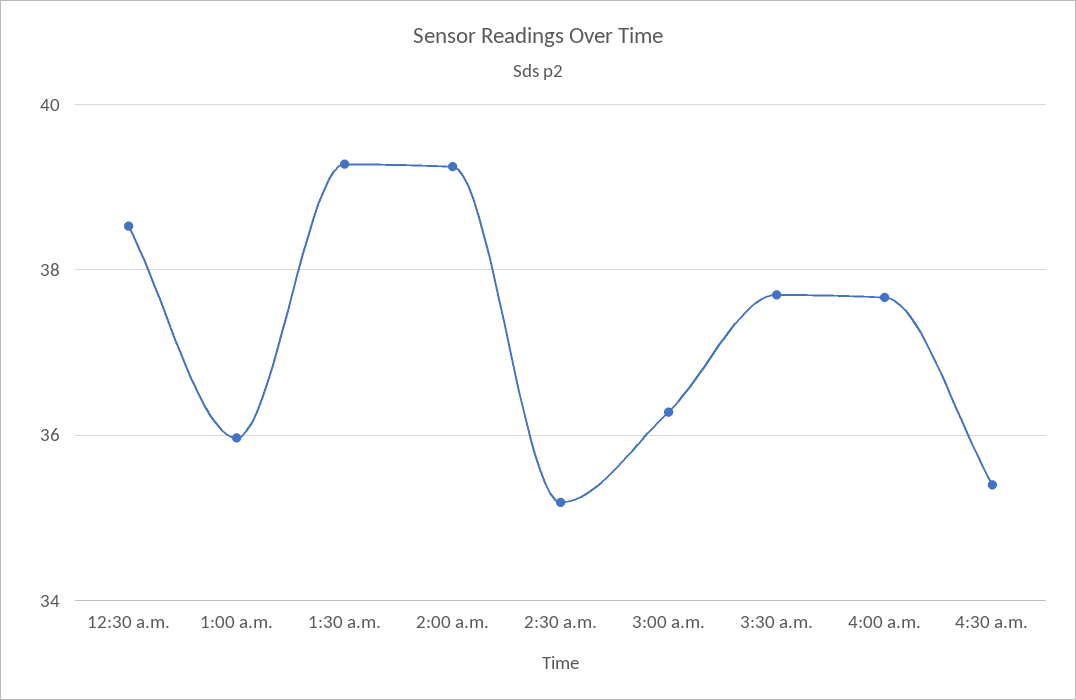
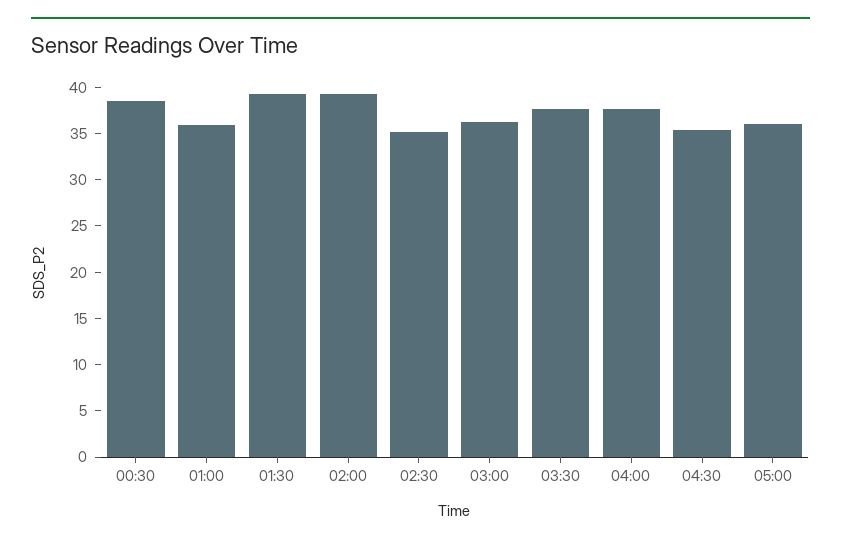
05:00: none -> 36

